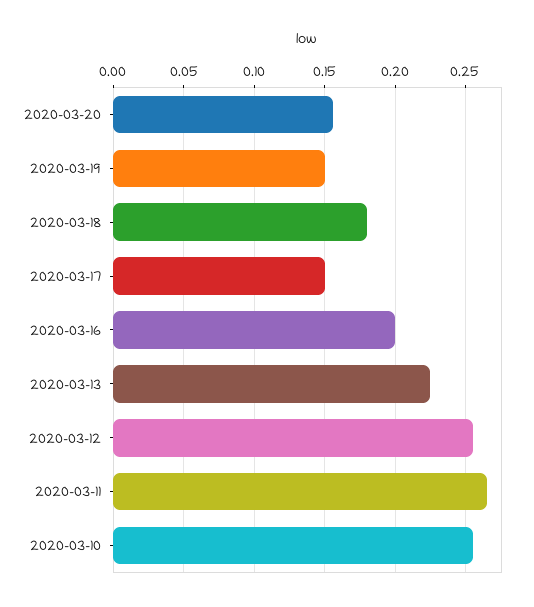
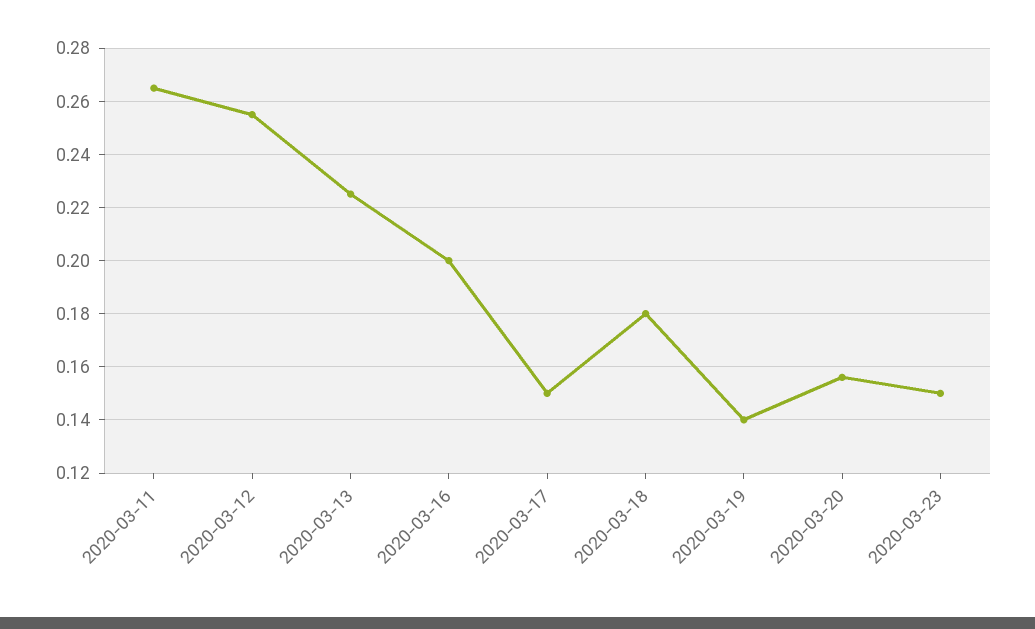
2020-03-19: 0.15 -> 0.14
2020-03-10: 0.255 -> none
2020-03-23: none -> 0.15

